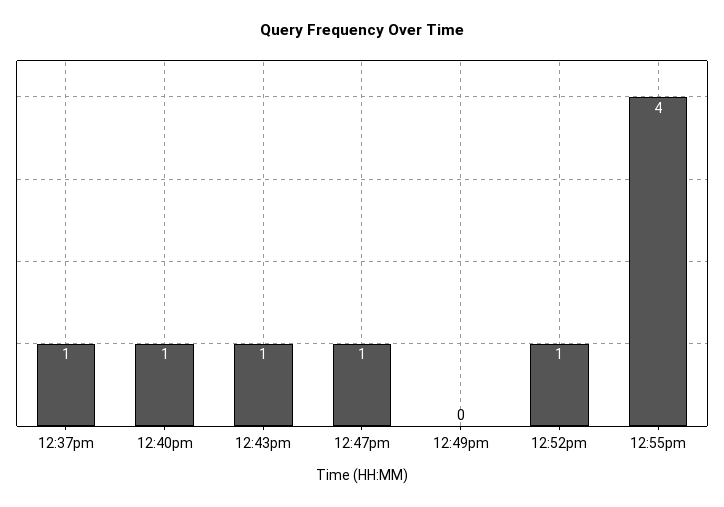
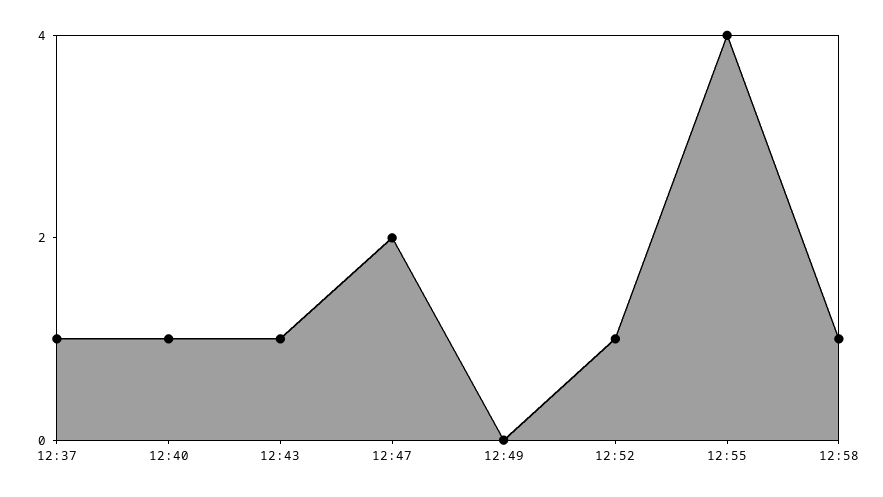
12:47pm: 1 -> 2
12:58: none -> 1

